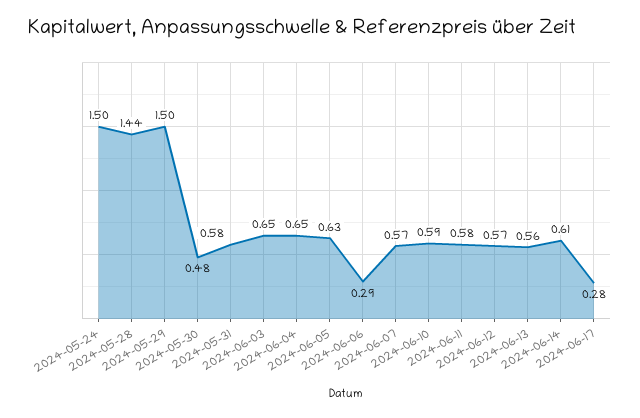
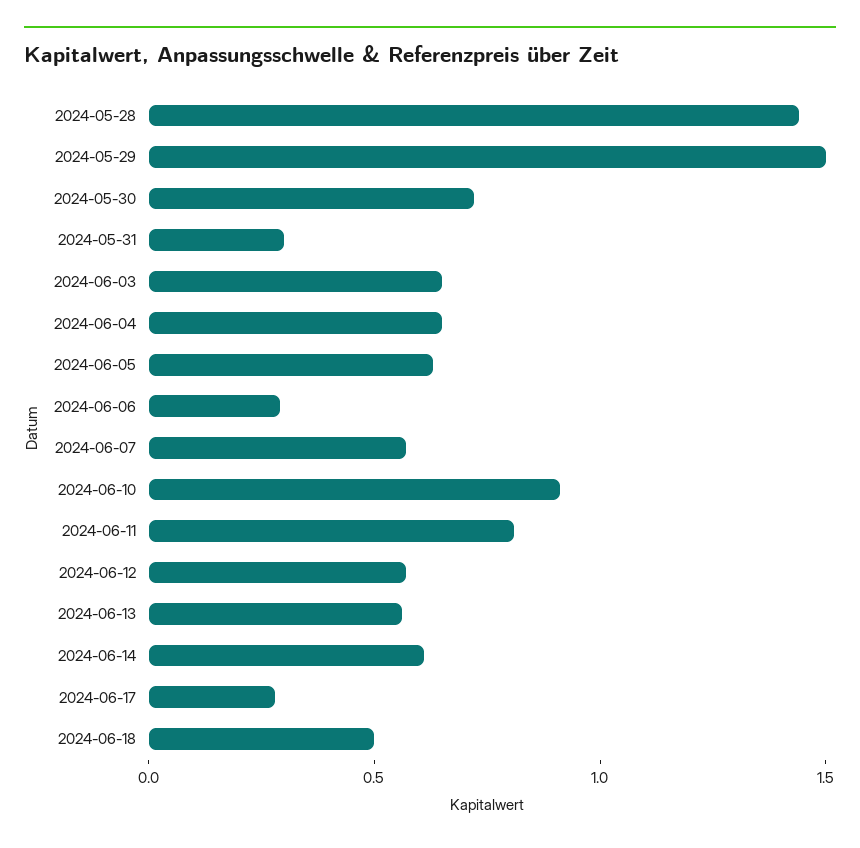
2024-05-24: 1.5 -> none
2024-05-30: 0.48 -> 0.7
2024-05-31: 0.58 -> 0.3
2024-06-10: 0.59 -> 0.9
2024-06-11: 0.58 -> 0.8
2024-06-18: none -> 0.5

